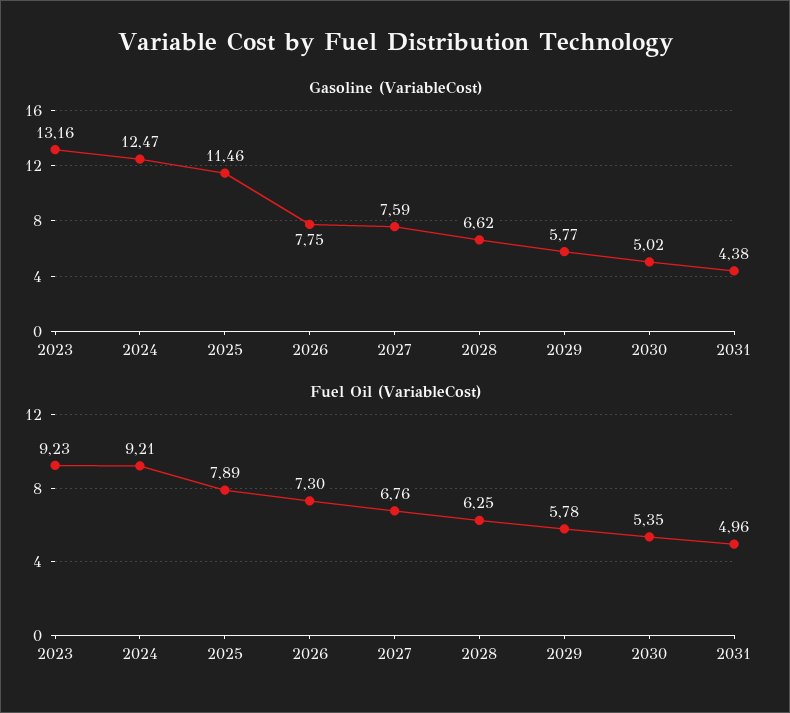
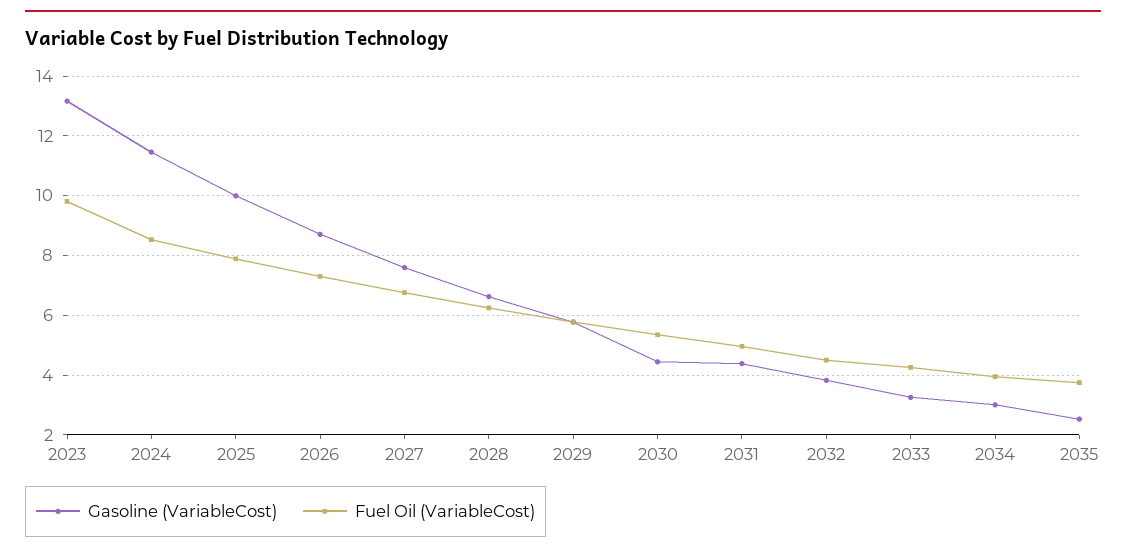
Gasoline (VariableCost), 2024: 12.47 -> 11.5
Gasoline (VariableCost), 2025: 11.46 -> 10
Gasoline (VariableCost), 2026: 7.75 -> 8.75
Gasoline (VariableCost), 2030: 5.02 -> 4.5
Fuel Oil (VariableCost), 2023: 9.23 -> 9.75
Fuel Oil (VariableCost), 2024: 9.21 -> 8.5
Gasoline (VariableCost), 2032: none -> 3.75
Fuel Oil (VariableCost), 2032: none -> 4.5
Gasoline (VariableCost), 2033: none -> 3.25
Fuel Oil (VariableCost), 2033: none -> 4.25
Gasoline (VariableCost), 2034: none -> 3
Fuel Oil (VariableCost), 2034: none -> 4
Gasoline (VariableCost), 2035: none -> 2.5
Fuel Oil (VariableCost), 2035: none -> 3.75

